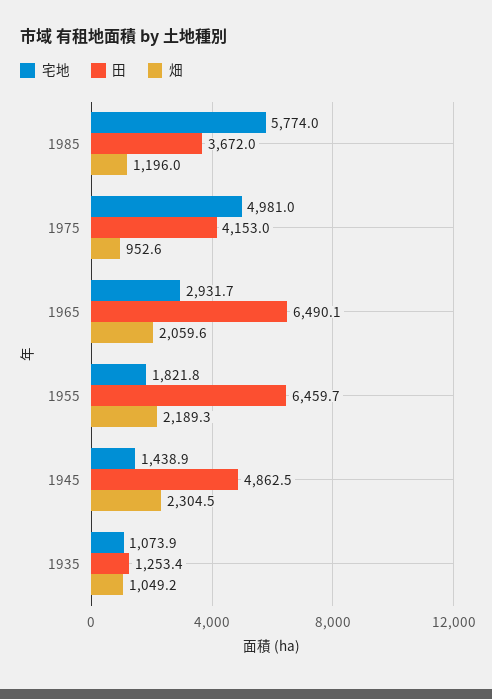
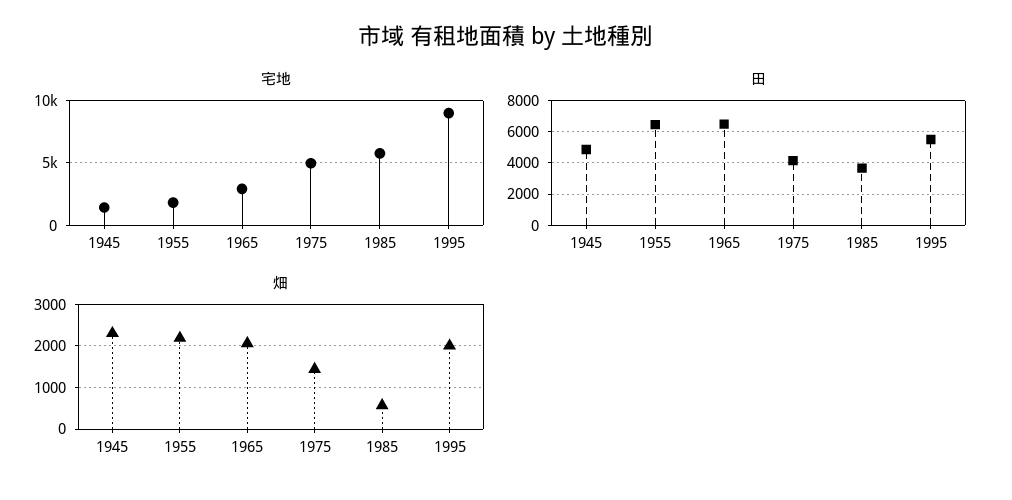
畑, 1985: 1196 -> 600
畑, 1975: 952.6 -> 1400
宅地, 1935: 1073.9 -> none
田, 1935: 1253.4 -> none
畑, 1935: 1049.2 -> none
宅地, 1995: none -> 9000
田, 1995: none -> 5500
畑, 1995: none -> 2000

